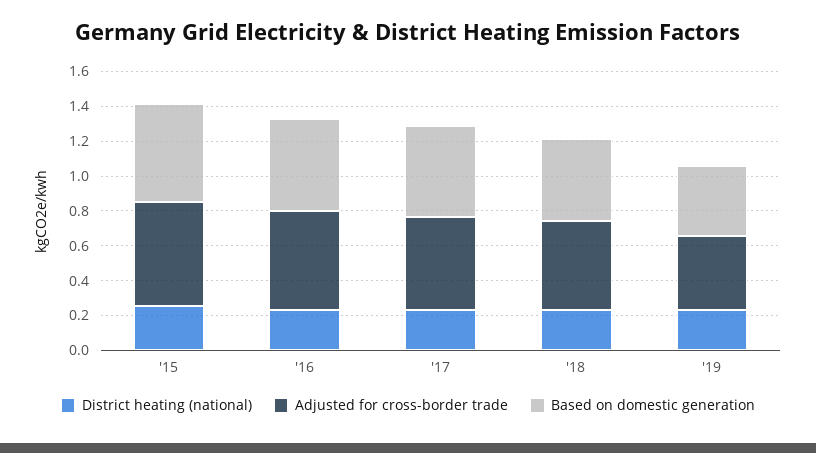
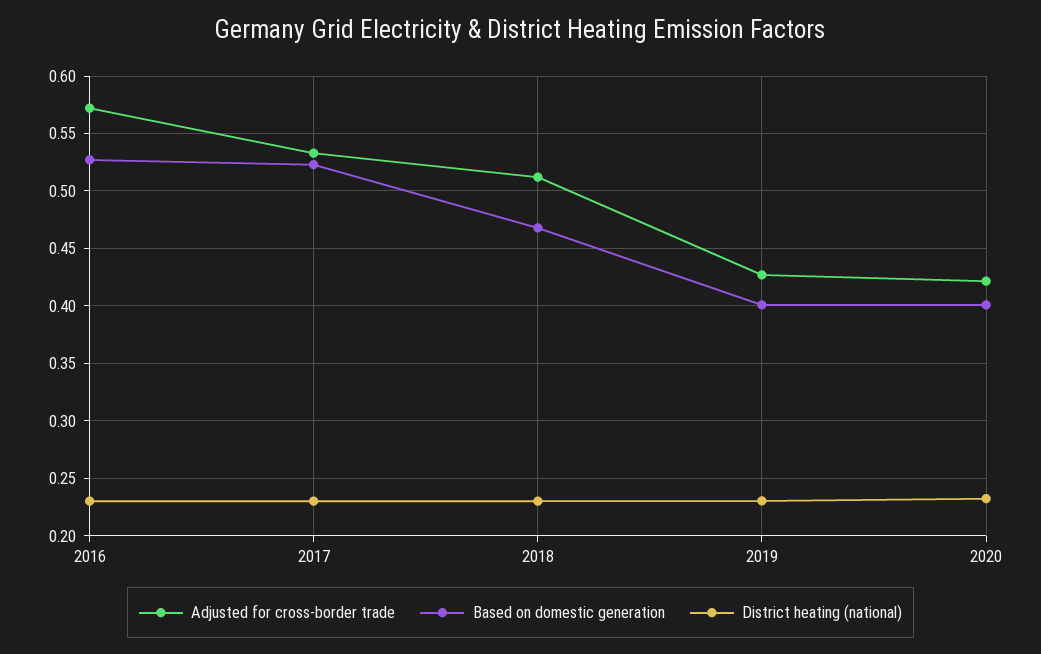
District heating (national), '15: 0.25 -> none
Adjusted for cross-border trade, '15: 0.6 -> none
Based on domestic generation, '15: 0.55 -> none
Adjusted for cross-border trade, 2020: none -> 0.42
Based on domestic generation, 2020: none -> 0.4
District heating (national), 2020: none -> 0.23

